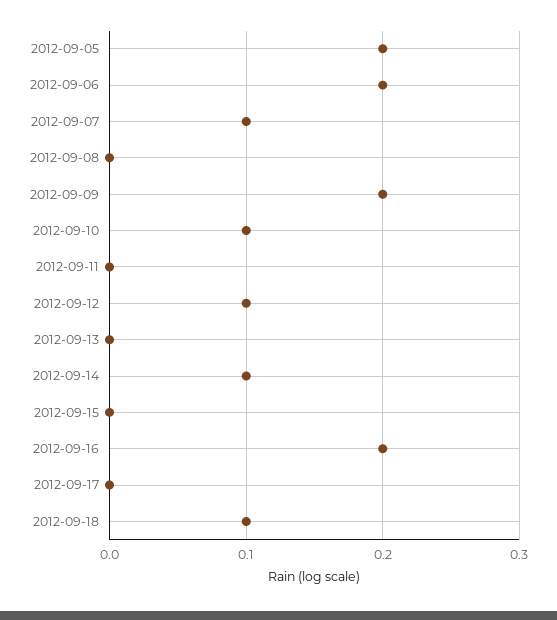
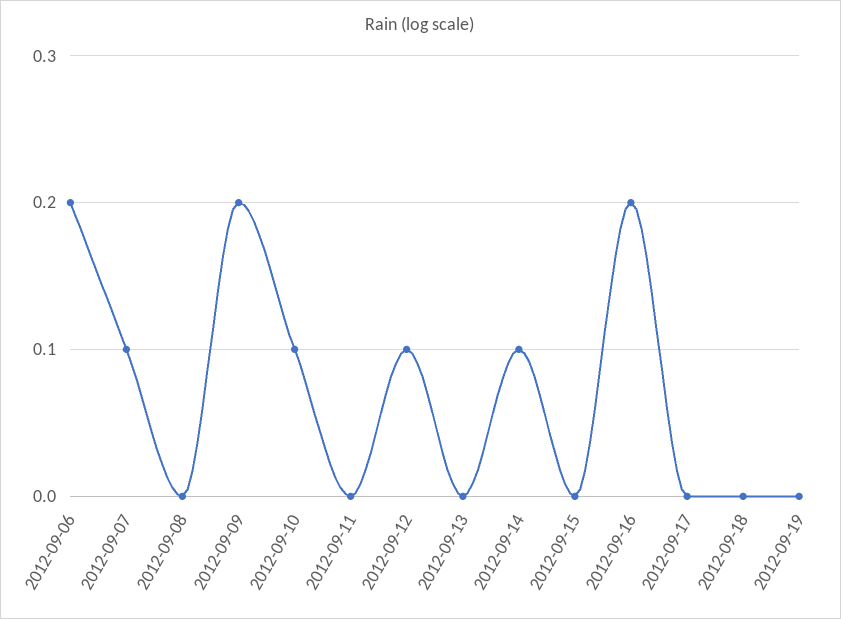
2012-09-05: 0.2 -> none
2012-09-18: 0.1 -> 0
2012-09-19: none -> 0

